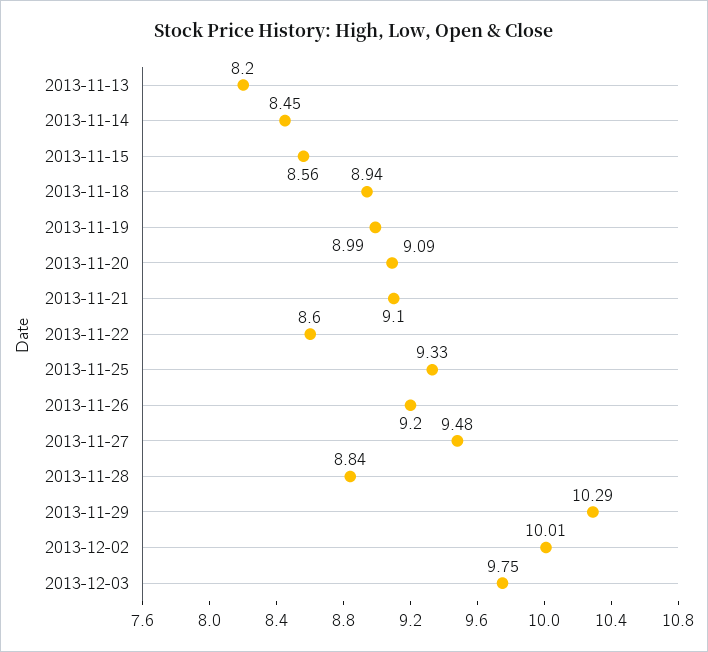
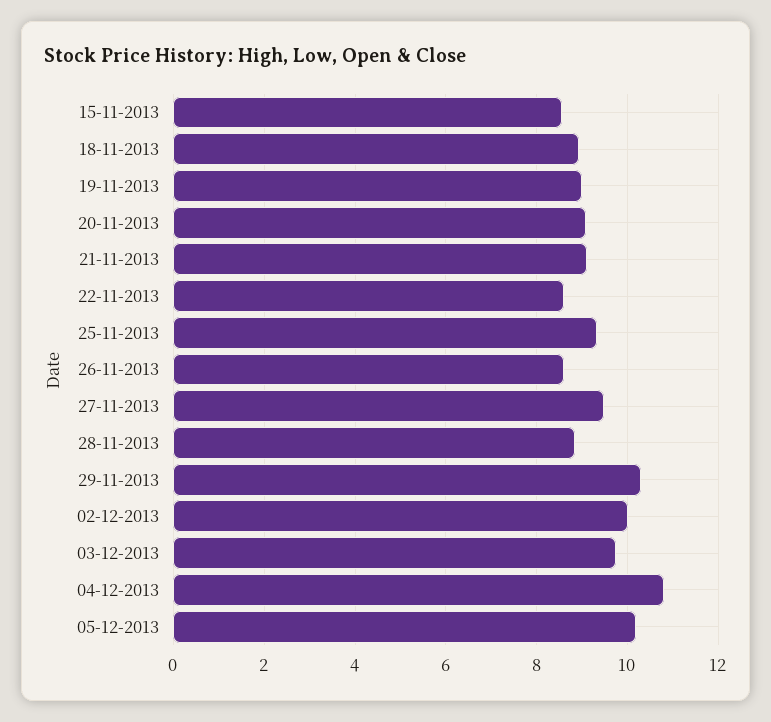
2013-11-13: 8.2 -> none
2013-11-14: 8.45 -> none
2013-11-26: 9.2 -> 8.6
04-12-2013: none -> 10.8
05-12-2013: none -> 10.2

